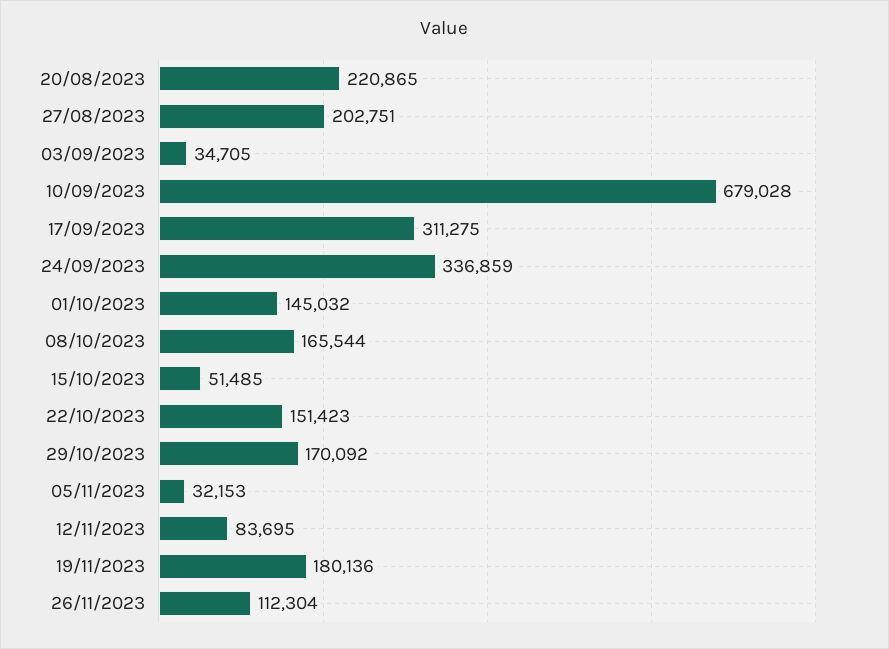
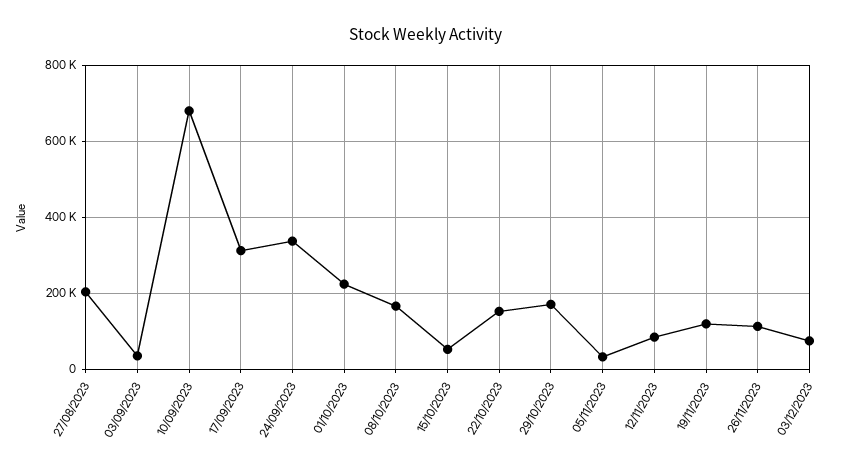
20/08/2023: 220865 -> none
01/10/2023: 145032 -> 220000
19/11/2023: 180136 -> 120000
03/12/2023: none -> 80000

